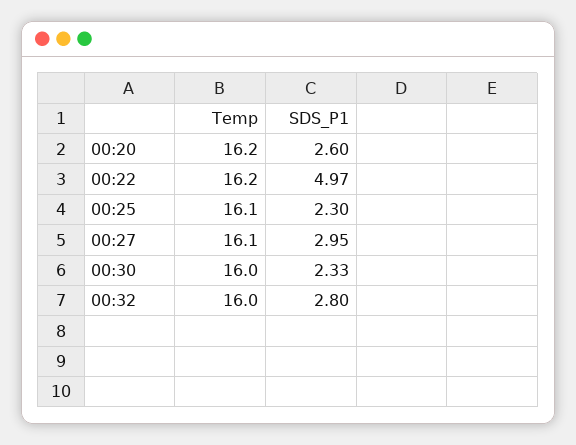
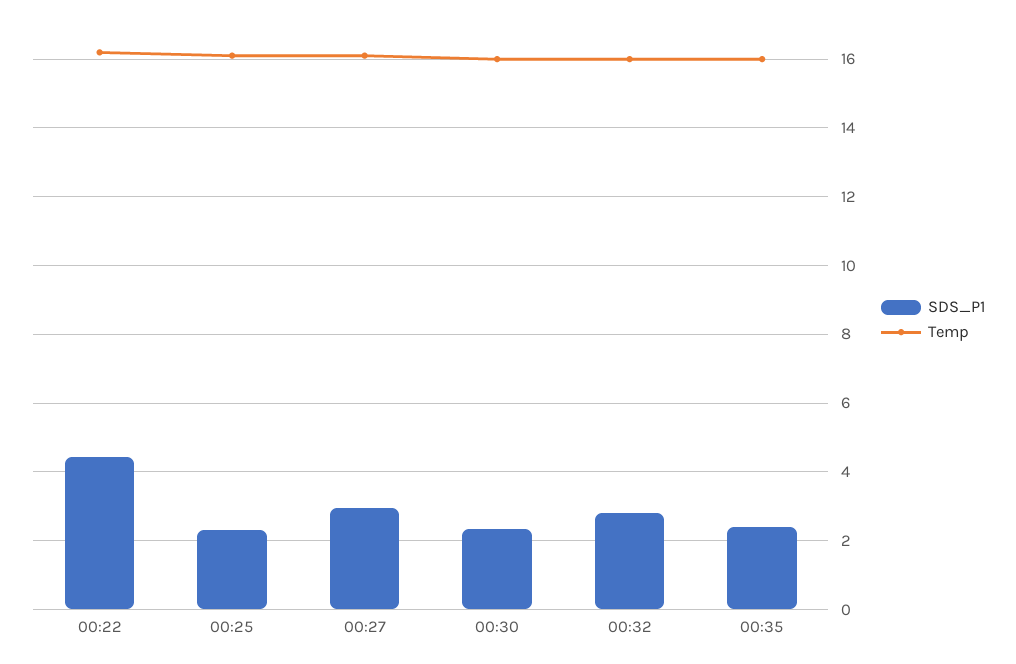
Temp, 00:20: 16.2 -> none
SDS_P1, 00:20: 2.6 -> none
SDS_P1, 00:22: 4.97 -> 4.4
SDS_P1, 00:35: none -> 2.4
Temp, 00:35: none -> 16

